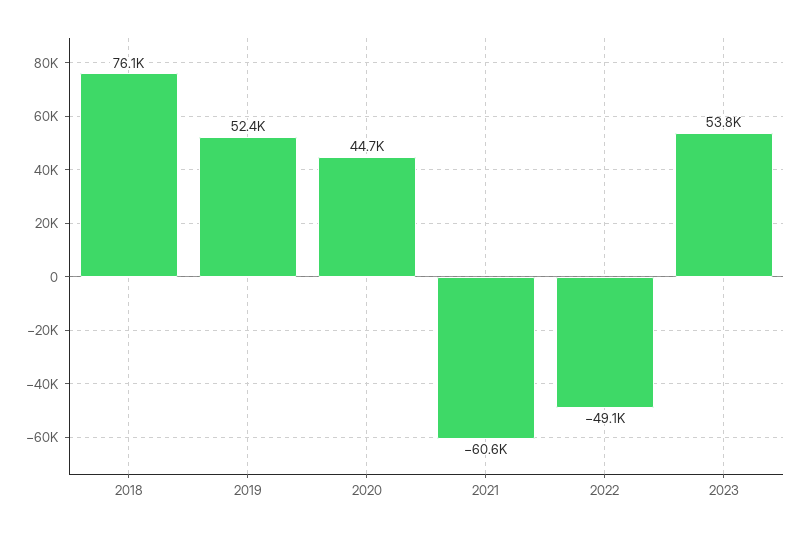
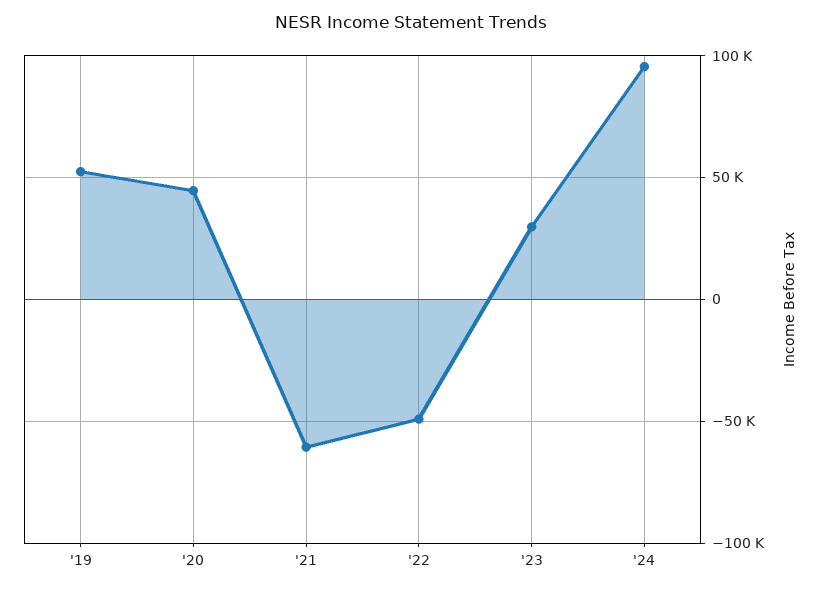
2018: 76100 -> none
2023: 53800 -> 30000
'24: none -> 95000

